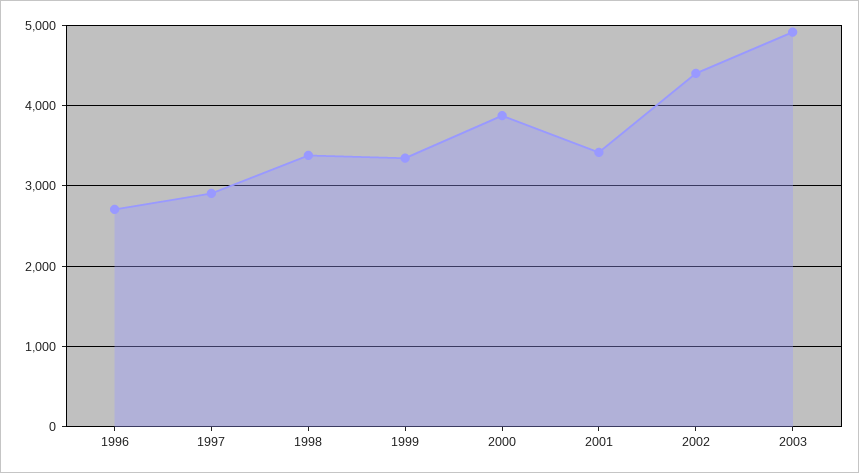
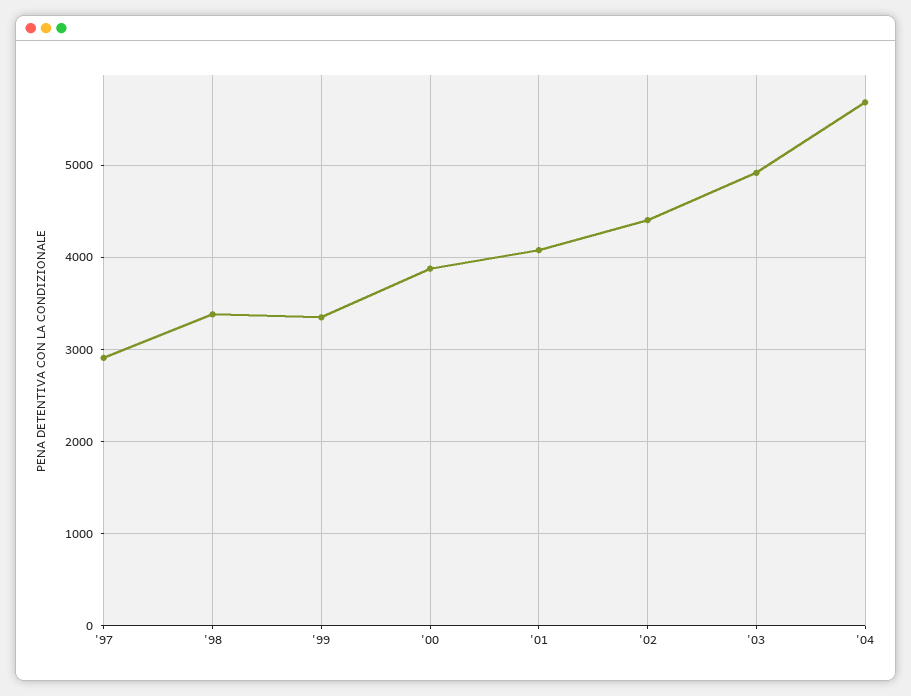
1996: 2700 -> none
2001: 3400 -> 4100
'04: none -> 5700

